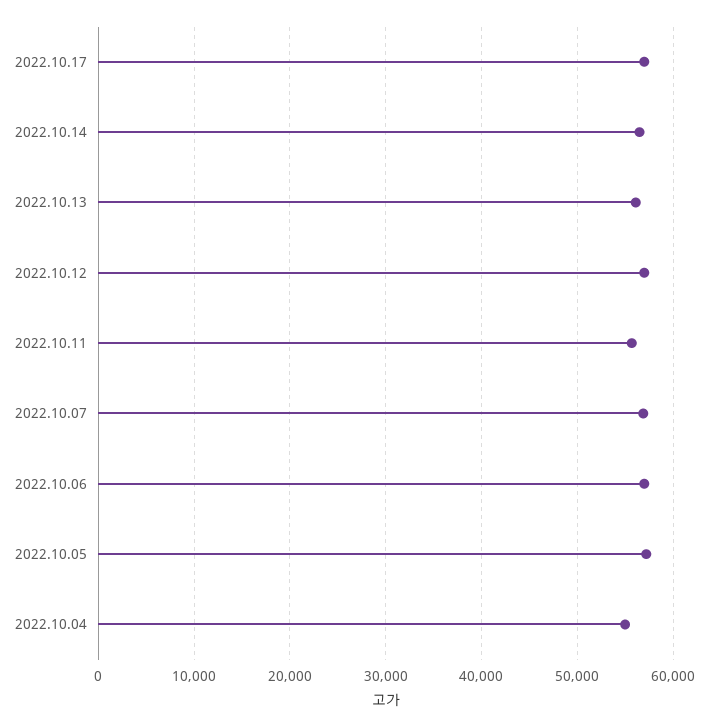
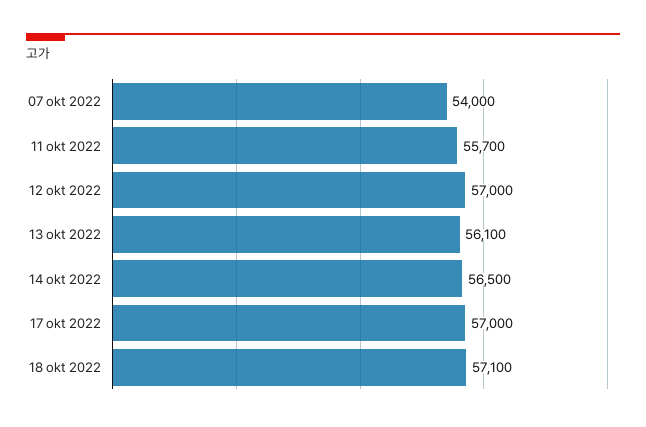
2022.10.07: 57000 -> 54000
2022.10.06: 57000 -> none
2022.10.05: 57000 -> none
2022.10.04: 55000 -> none
18 okt 2022: none -> 57100

